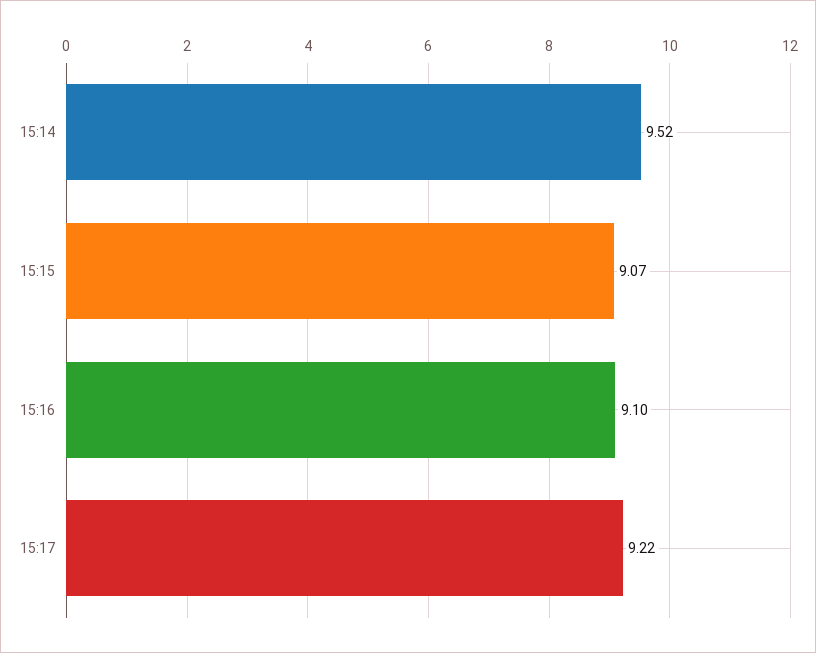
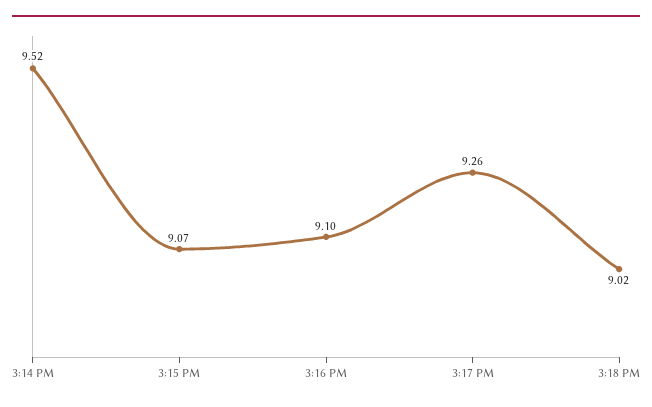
15:17: 9.22 -> 9.26
3:18 PM: none -> 9.02

